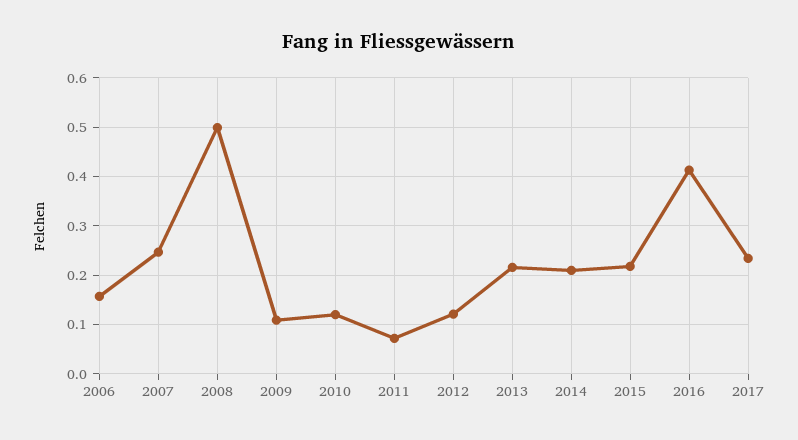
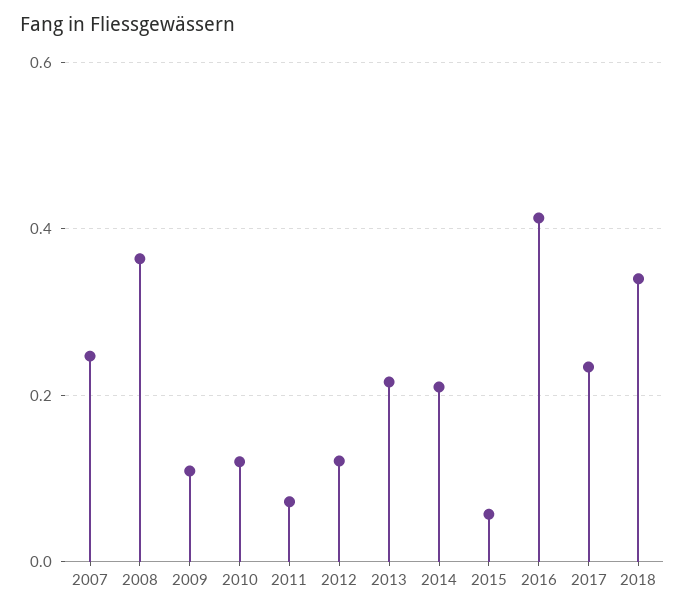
2006: 0.16 -> none
2008: 0.5 -> 0.36
2015: 0.22 -> 0.06
2018: none -> 0.34

